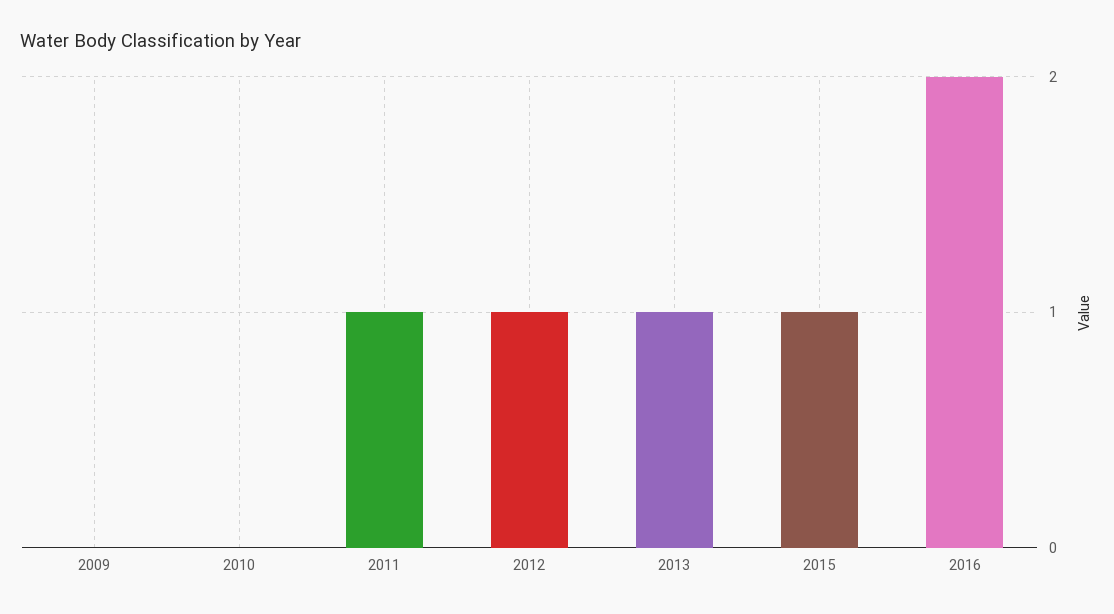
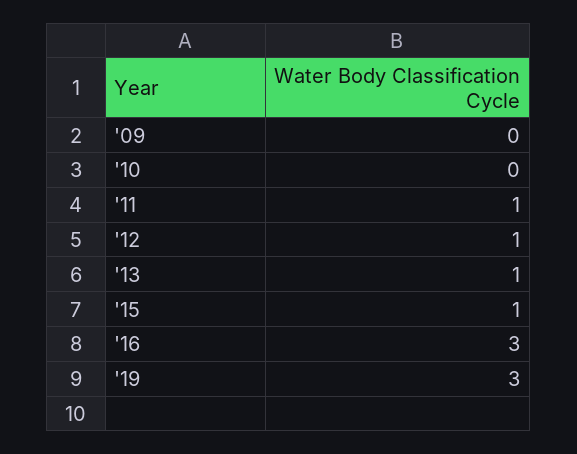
2016: 2 -> 3
'19: none -> 3

